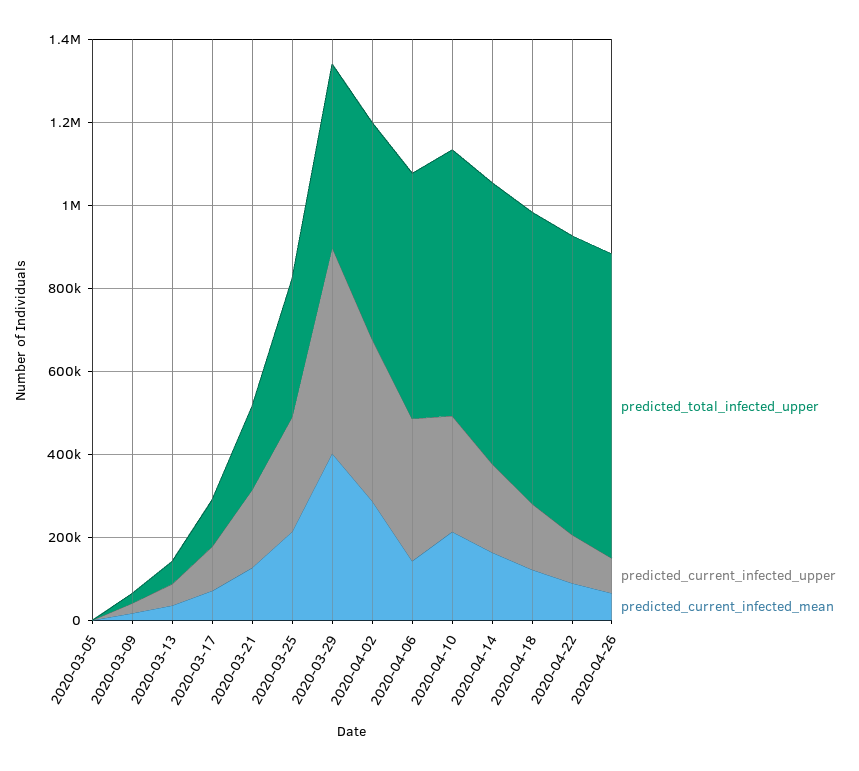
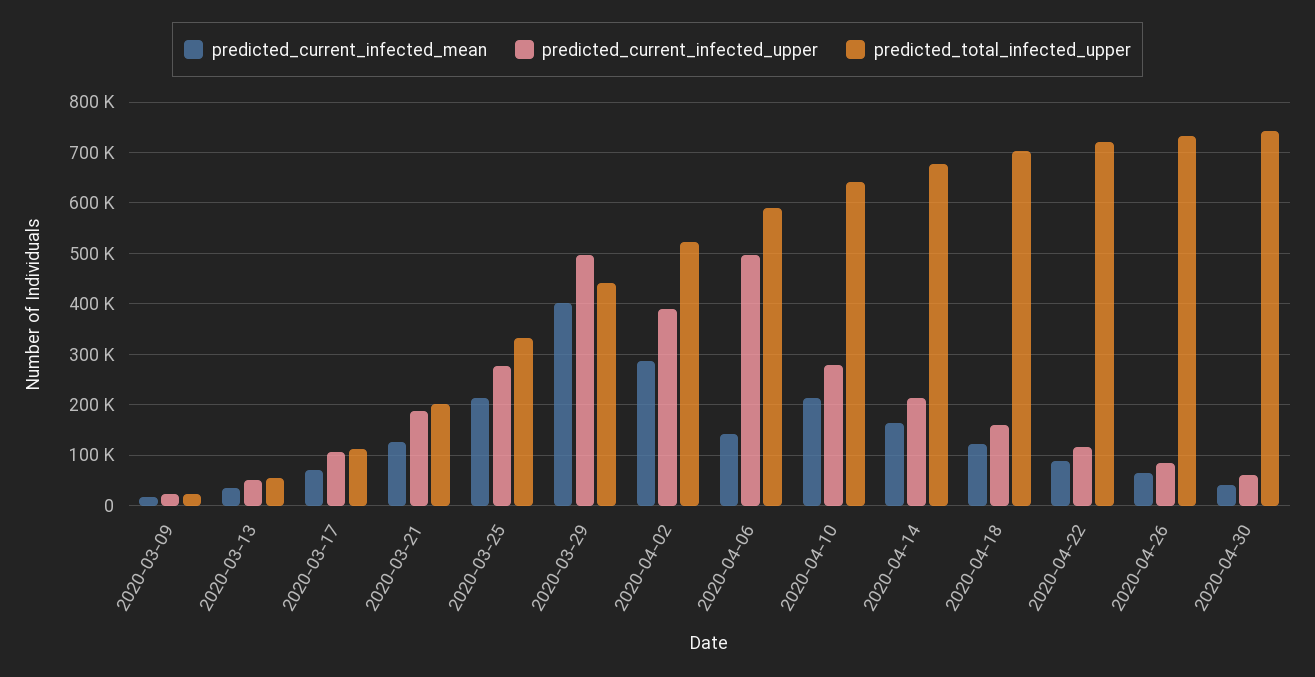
predicted_total_infected_upper, 2020-03-05: 0 -> none
predicted_current_infected_upper, 2020-03-05: 0 -> none
predicted_current_infected_mean, 2020-03-05: 0 -> none
predicted_current_infected_upper, 2020-04-06: 350000 -> 500000
predicted_current_infected_mean, 2020-04-30: none -> 40000
predicted_current_infected_upper, 2020-04-30: none -> 60000
predicted_total_infected_upper, 2020-04-30: none -> 740000

